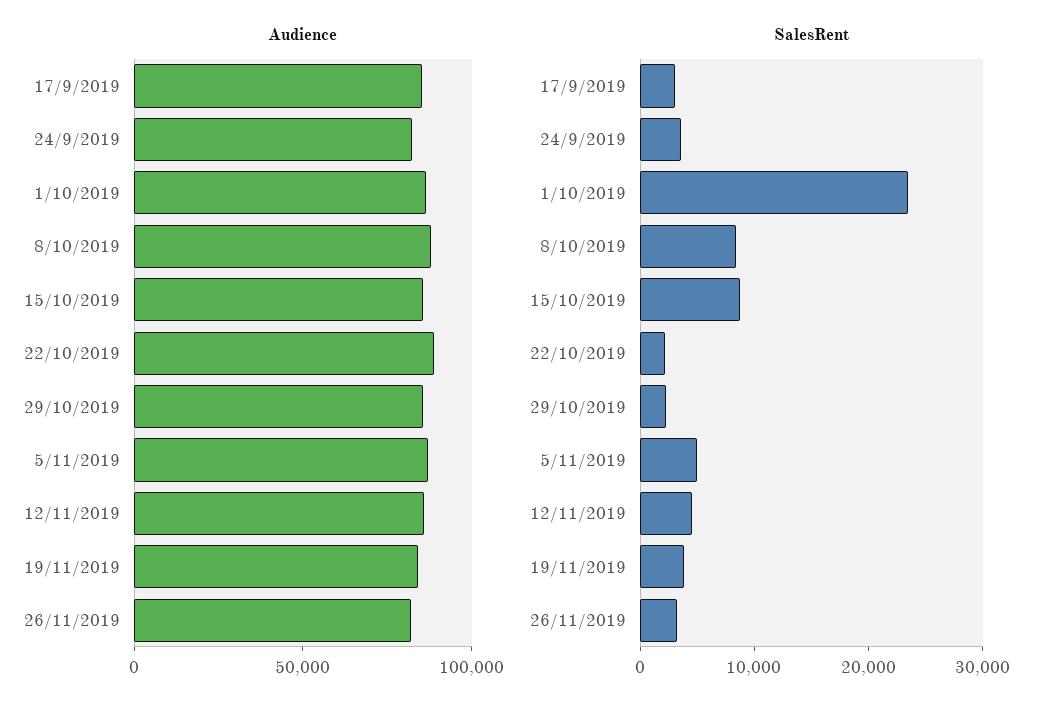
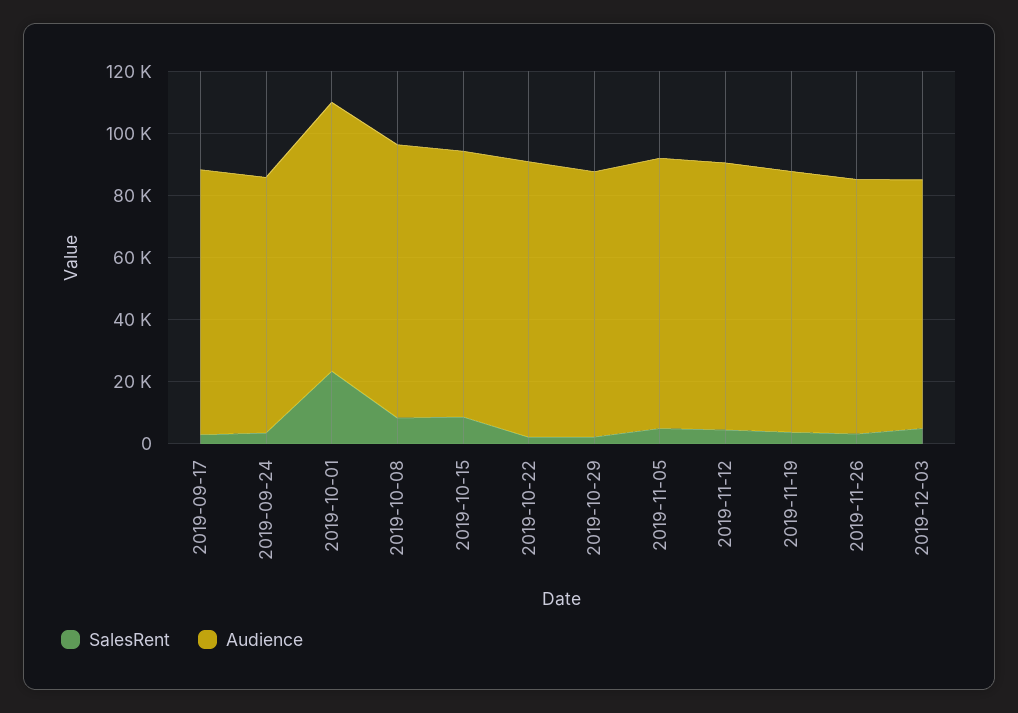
SalesRent, 2019-12-03: none -> 5000
Audience, 2019-12-03: none -> 80000

